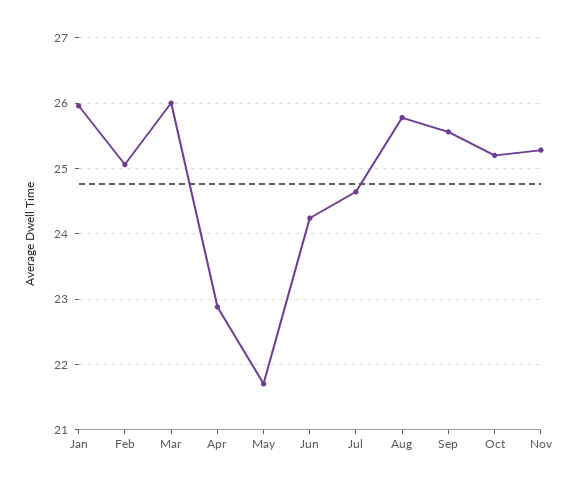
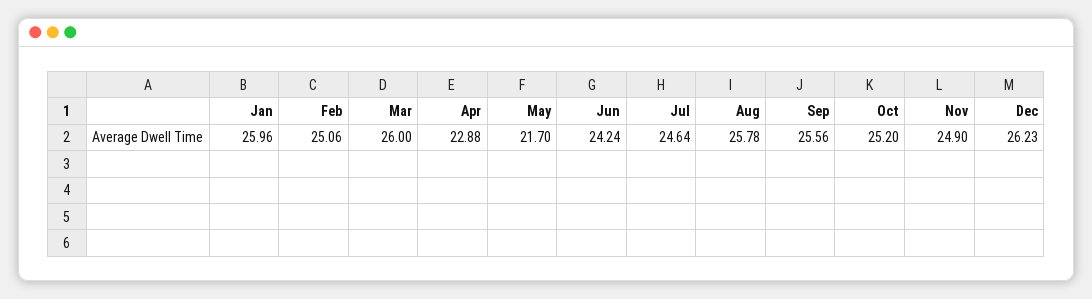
Nov: 25.3 -> 24.9
Dec: none -> 26.23

